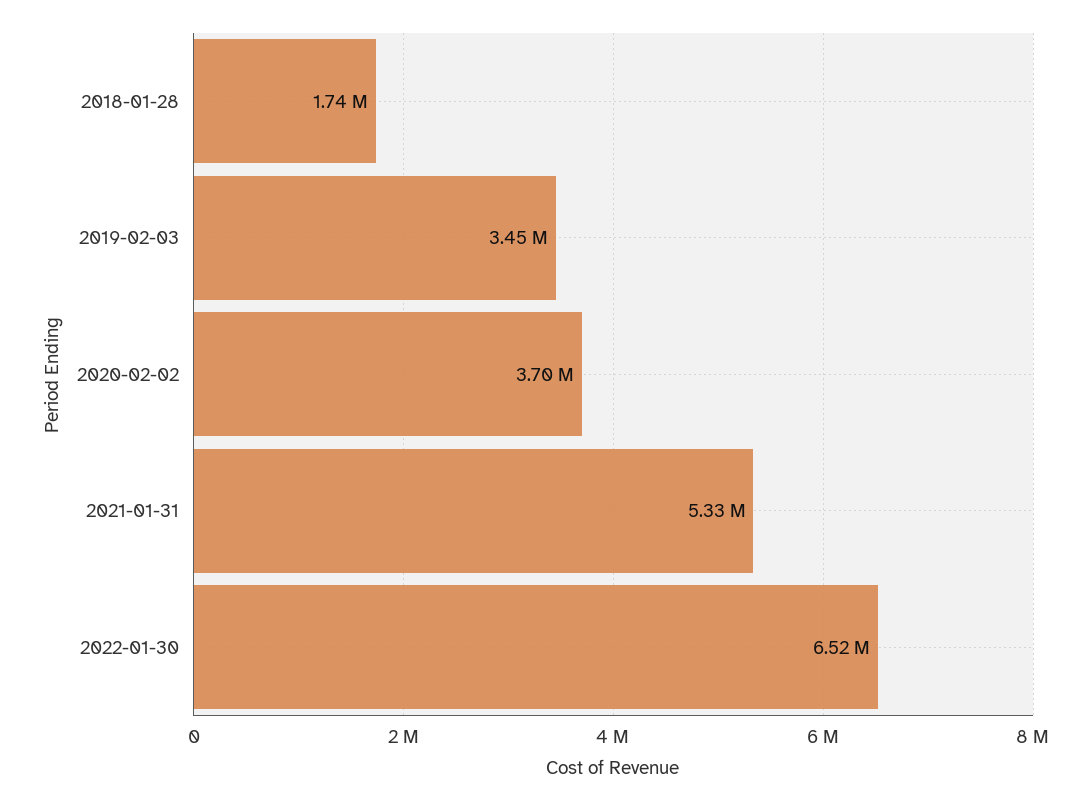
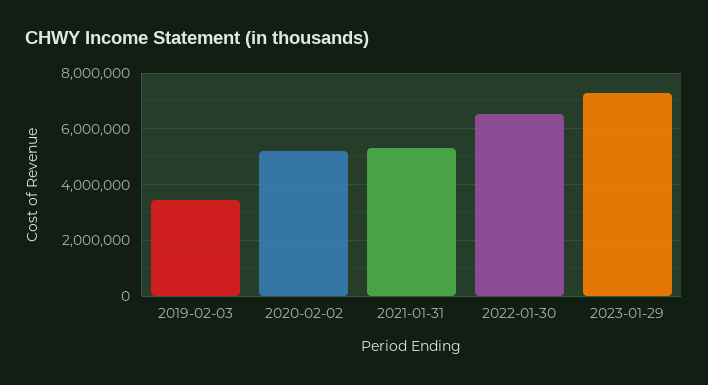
2018-01-28: 1740000 -> none
2020-02-02: 3700000 -> 5250000
2023-01-29: none -> 7250000

